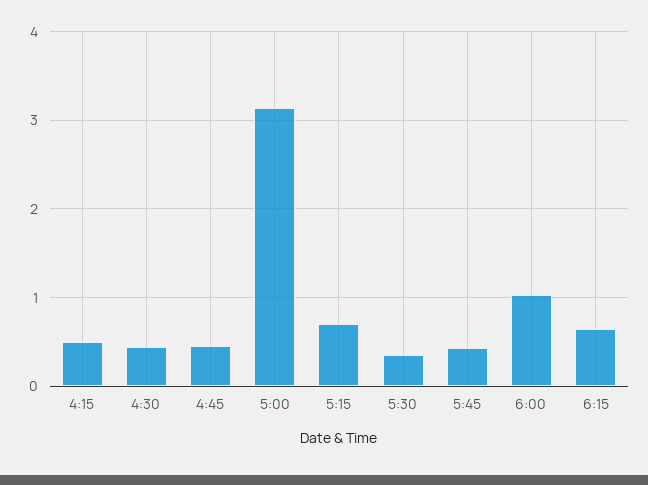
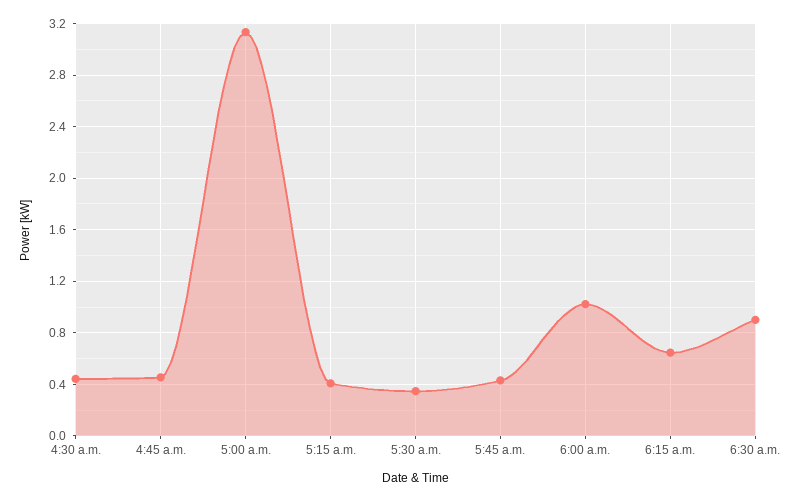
4:15: 0.5 -> none
5:15: 0.7 -> 0.4
6:30 a.m.: none -> 0.9

